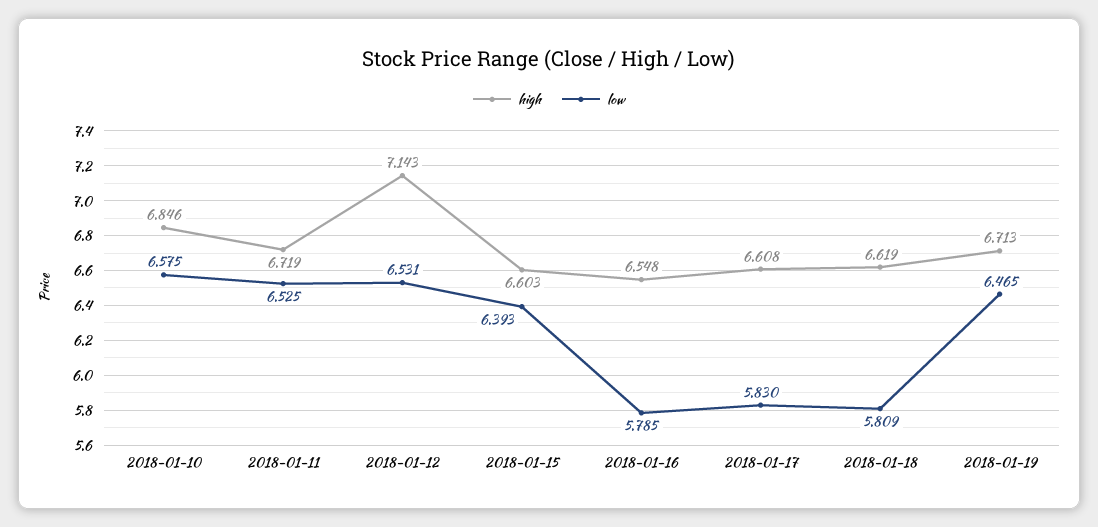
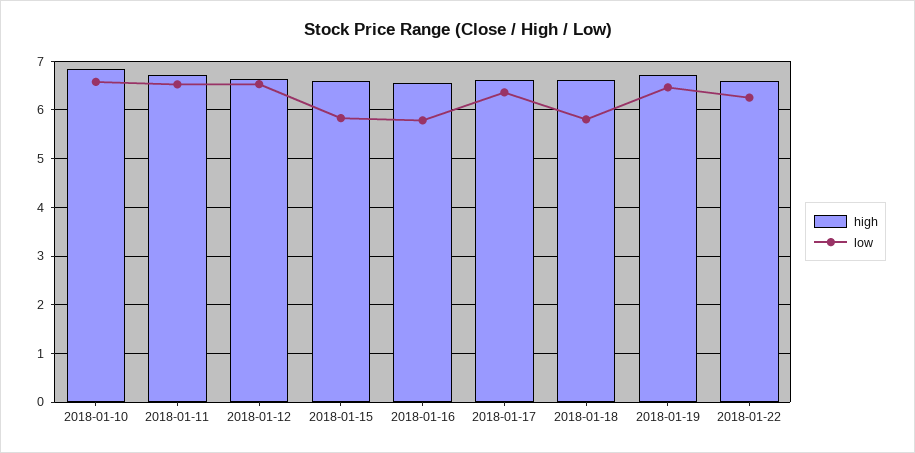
high, 2018-01-12: 7.143 -> 6.6
low, 2018-01-15: 6.393 -> 5.8
low, 2018-01-17: 5.83 -> 6.4
high, 2018-01-22: none -> 6.6
low, 2018-01-22: none -> 6.2

